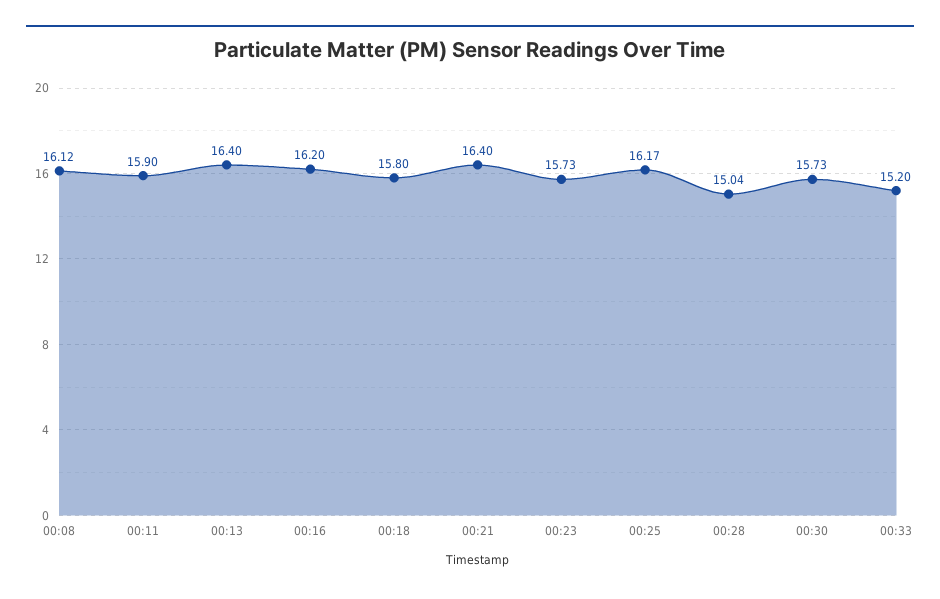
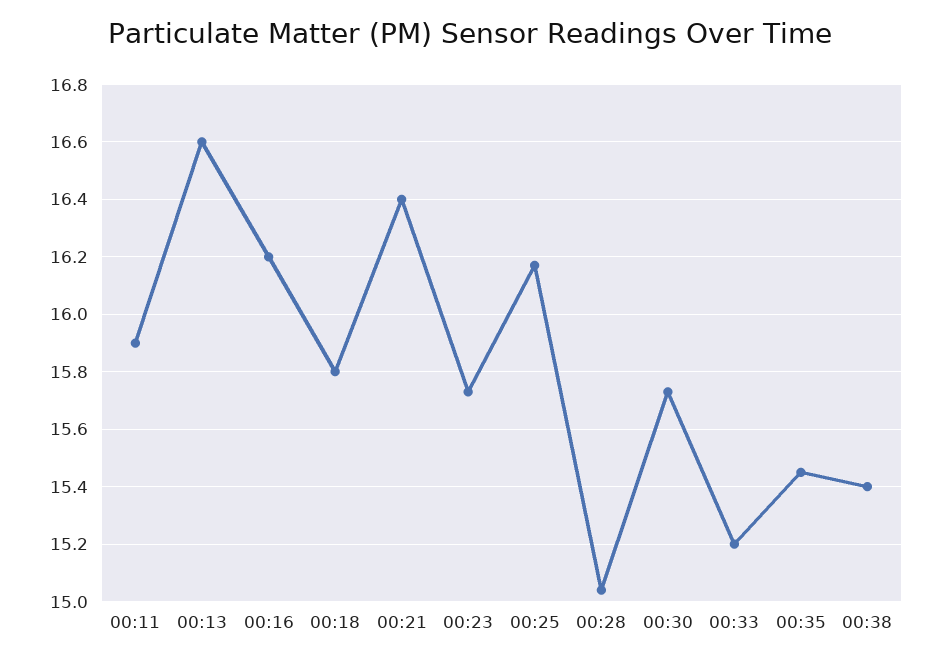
00:08: 16.12 -> none
00:13: 16.4 -> 16.6
00:35: none -> 15.45
00:38: none -> 15.4

